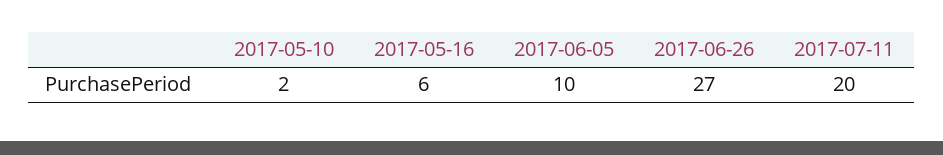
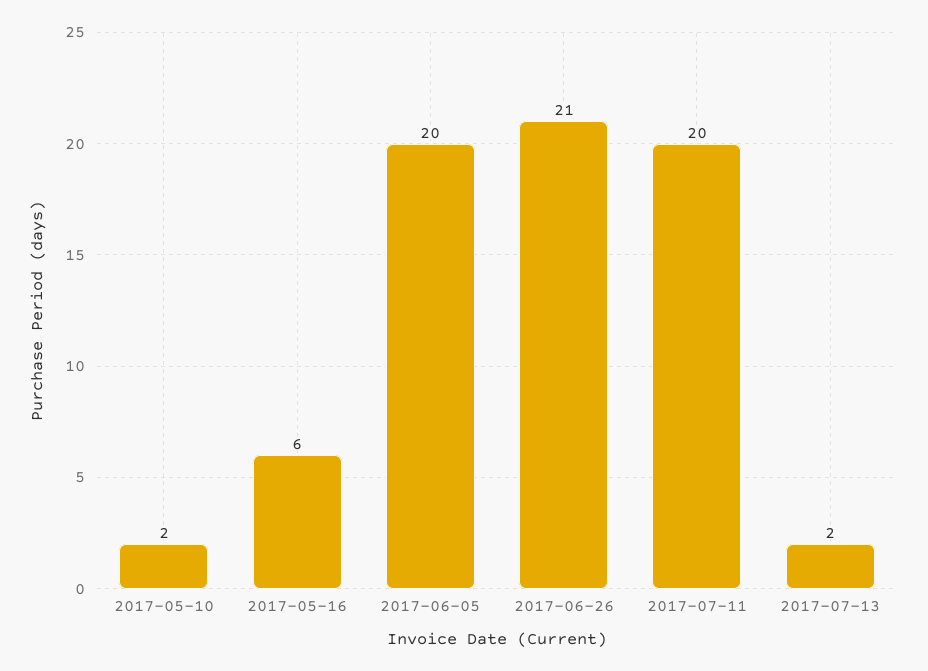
2017-06-05: 10 -> 20
2017-06-26: 27 -> 21
2017-07-13: none -> 2

